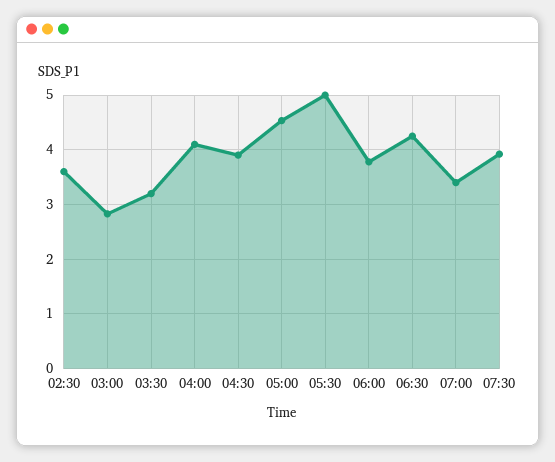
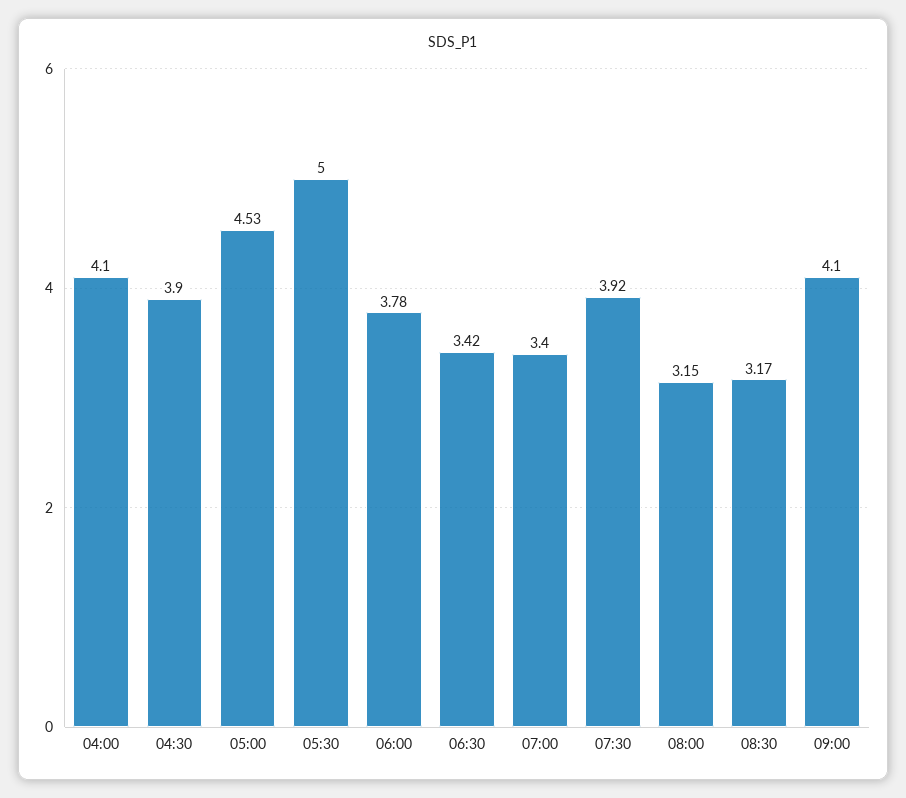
02:30: 3.6 -> none
03:00: 2.8 -> none
03:30: 3.2 -> none
06:30: 4.2 -> 3.42
08:00: none -> 3.15
08:30: none -> 3.17
09:00: none -> 4.1

